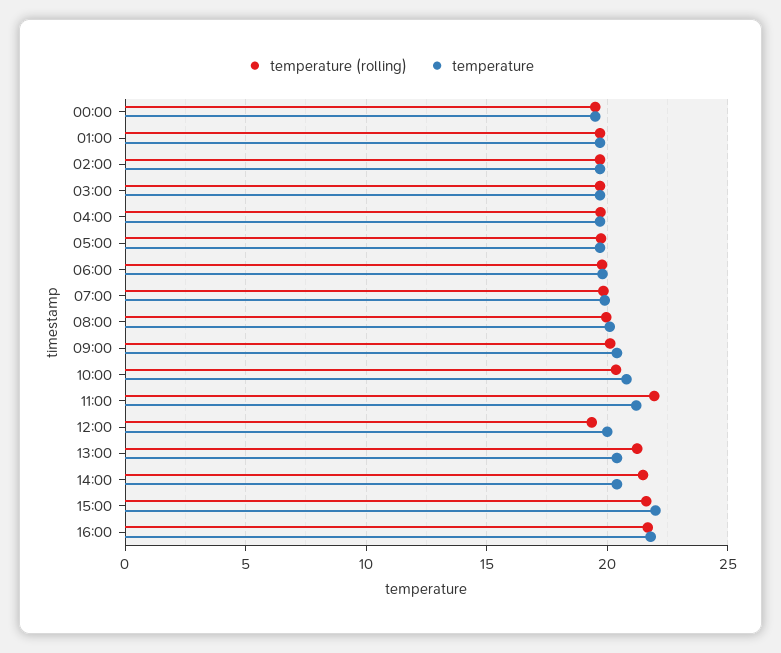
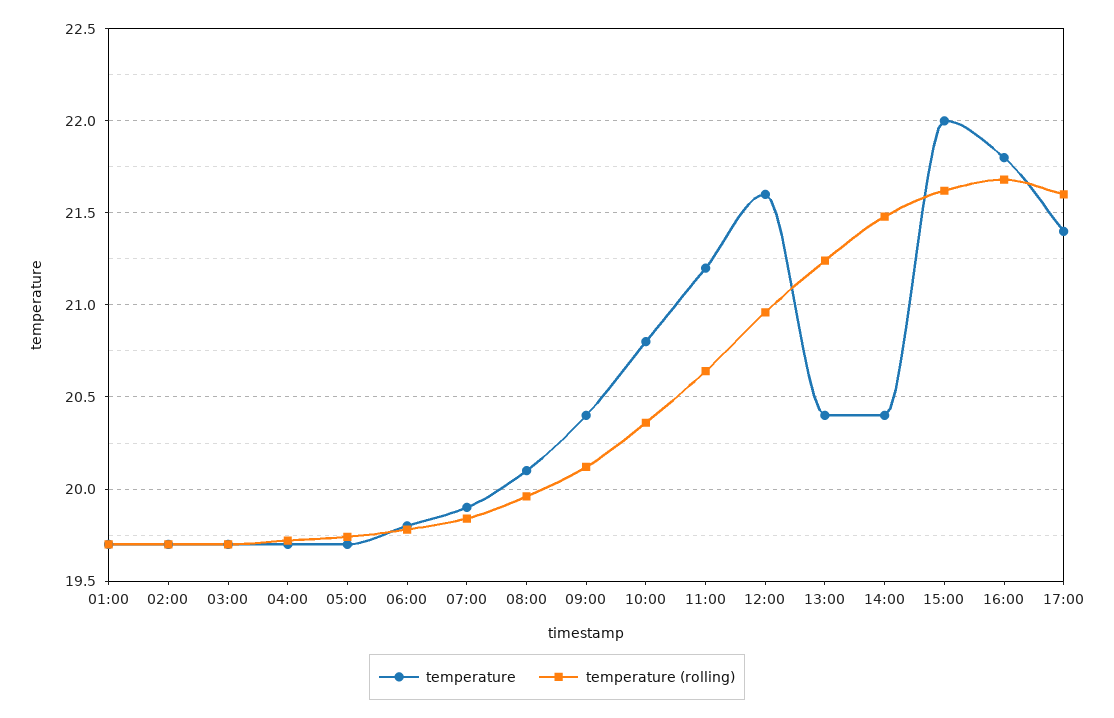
temperature (rolling), 00:00: 19.5 -> none
temperature, 00:00: 19.5 -> none
temperature (rolling), 11:00: 22 -> 20.65
temperature (rolling), 12:00: 19.5 -> 20.95
temperature, 12:00: 20 -> 21.6
temperature, 17:00: none -> 21.4
temperature (rolling), 17:00: none -> 21.6

